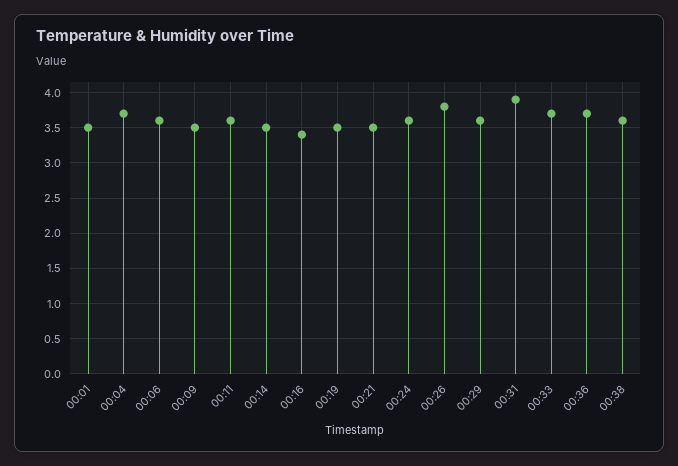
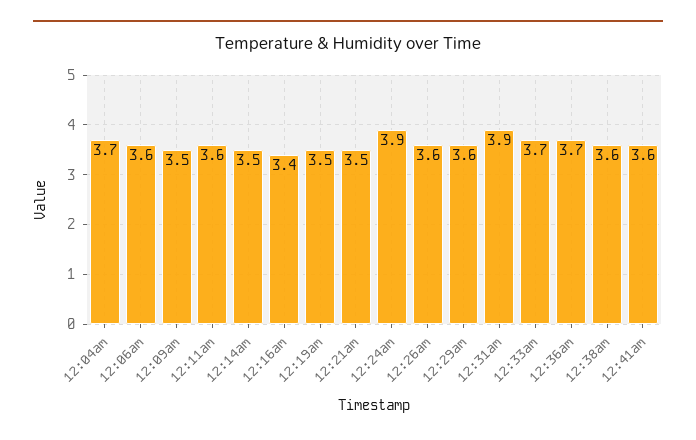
00:01: 3.5 -> none
00:24: 3.6 -> 3.9
00:26: 3.8 -> 3.6
12:41am: none -> 3.6

